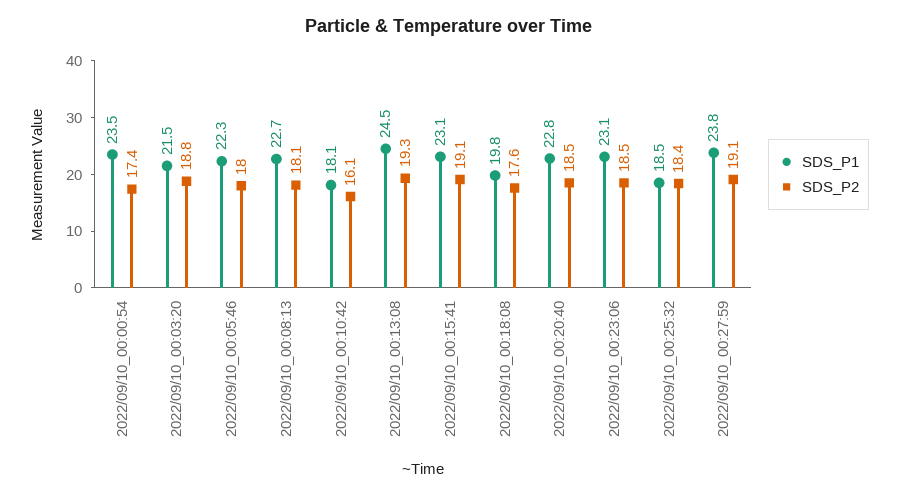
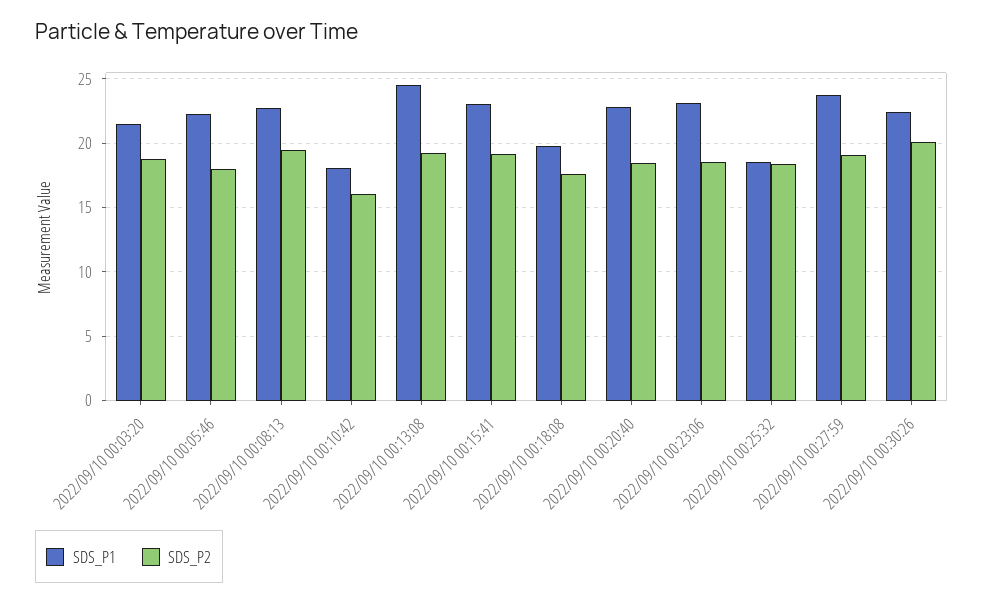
SDS_P1, 2022/09/10_00:00:54: 23.5 -> none
SDS_P2, 2022/09/10_00:00:54: 17.4 -> none
SDS_P2, 2022/09/10_00:08:13: 18.1 -> 19.5
SDS_P1, 2022/09/10 00:30:26: none -> 22.5
SDS_P2, 2022/09/10 00:30:26: none -> 20

